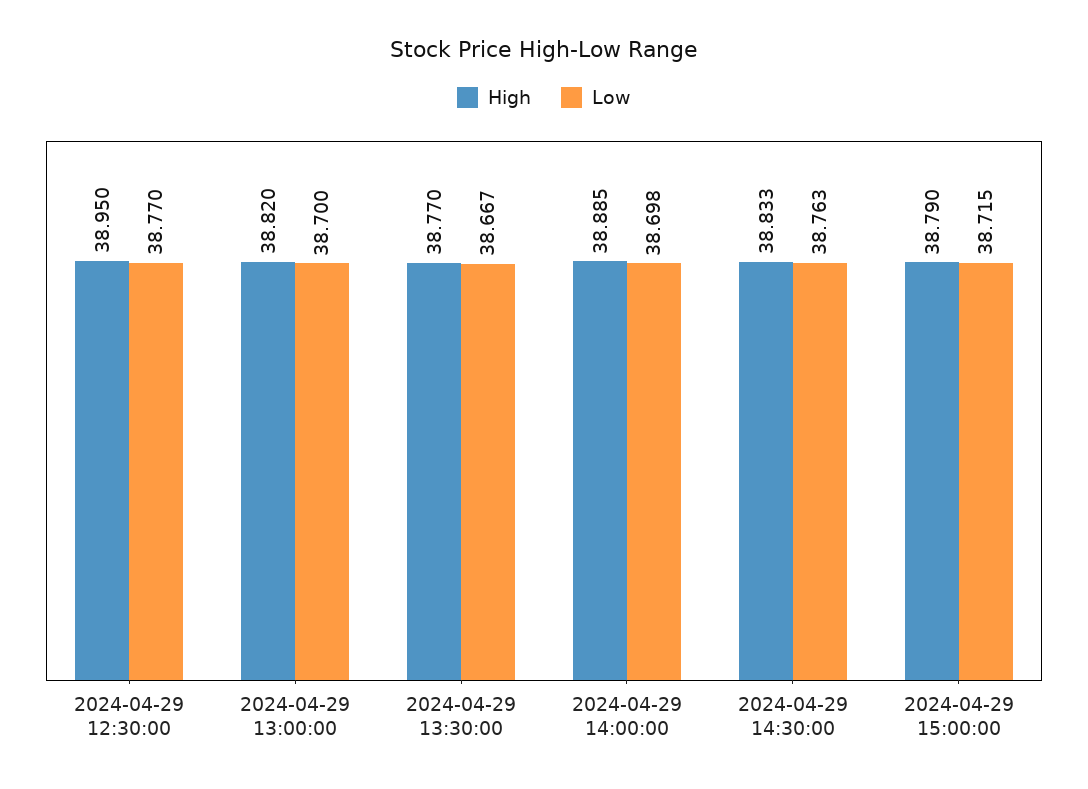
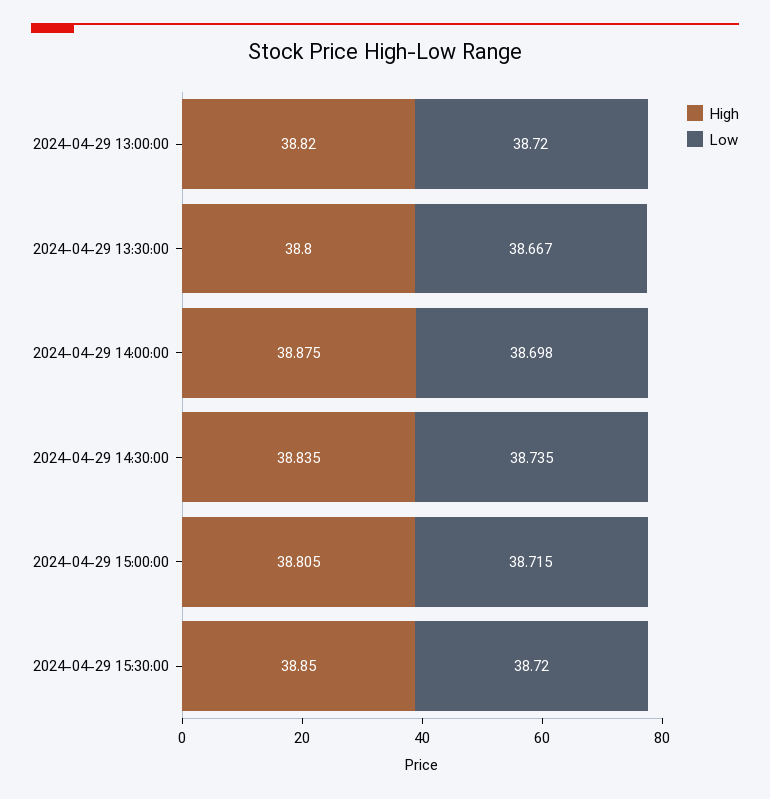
High, 2024-04-29 12:30:00: 38.95 -> none
Low, 2024-04-29 12:30:00: 38.77 -> none
Low, 2024-04-29 13:00:00: 38.7 -> 38.72
High, 2024-04-29 13:30:00: 38.77 -> 38.8
High, 2024-04-29 14:00:00: 38.885 -> 38.875
High, 2024-04-29 14:30:00: 38.833 -> 38.835
Low, 2024-04-29 14:30:00: 38.763 -> 38.735
High, 2024-04-29 15:00:00: 38.79 -> 38.805
High, 2024-04-29 15:30:00: none -> 38.85
Low, 2024-04-29 15:30:00: none -> 38.72

